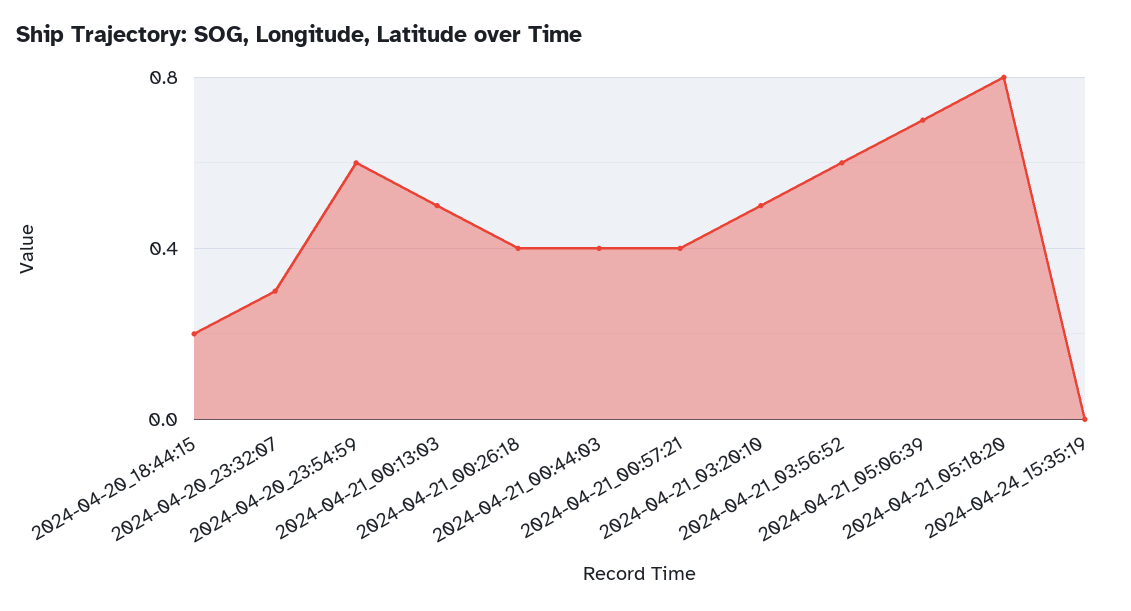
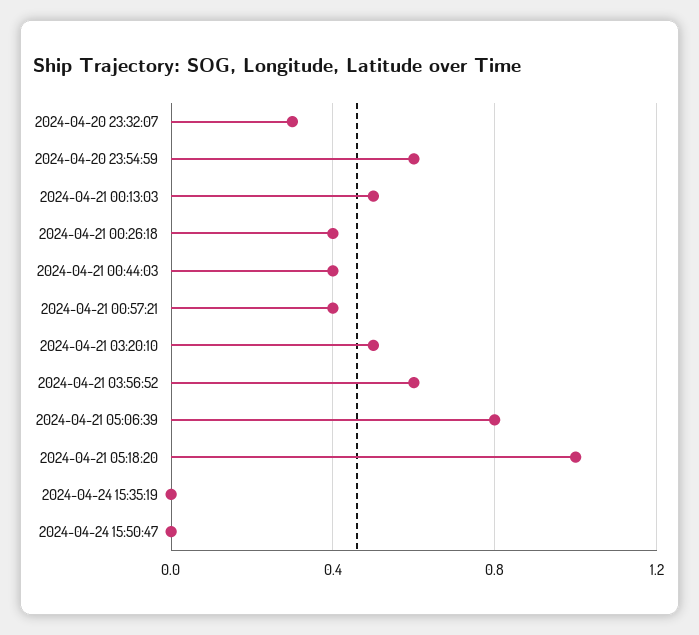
2024-04-20_18:44:15: 0.2 -> none
2024-04-21_05:06:39: 0.7 -> 0.8
2024-04-21_05:18:20: 0.8 -> 1
2024-04-24 15:50:47: none -> 0

